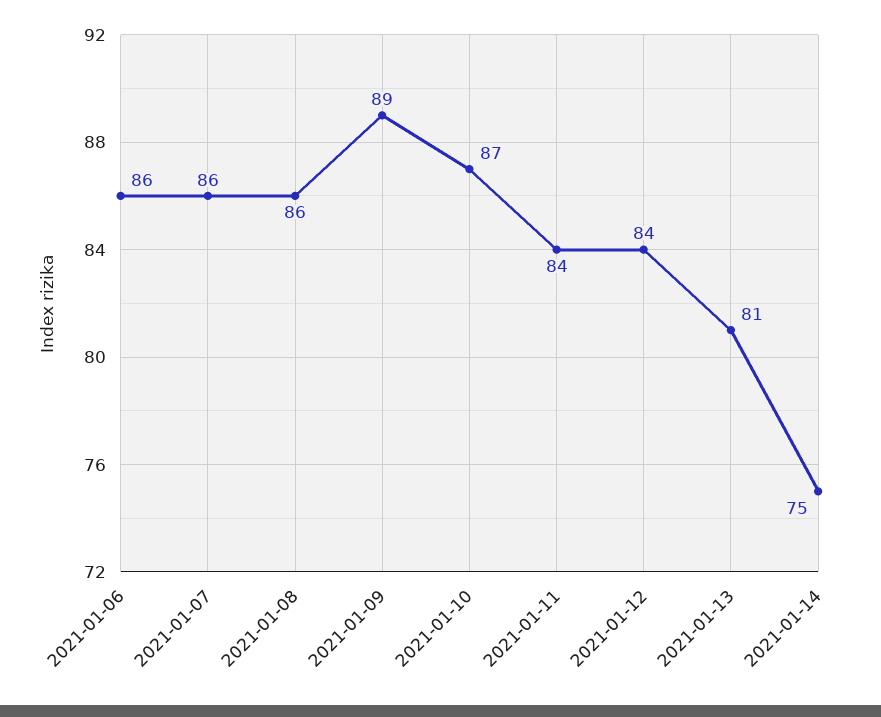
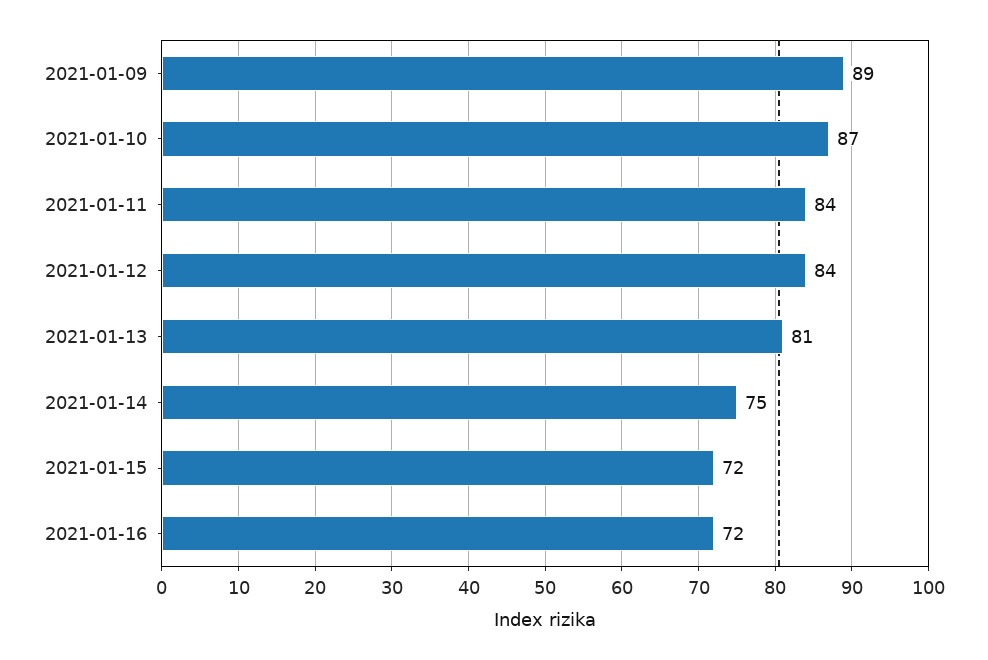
2021-01-06: 86 -> none
2021-01-07: 86 -> none
2021-01-08: 86 -> none
2021-01-15: none -> 72
2021-01-16: none -> 72

